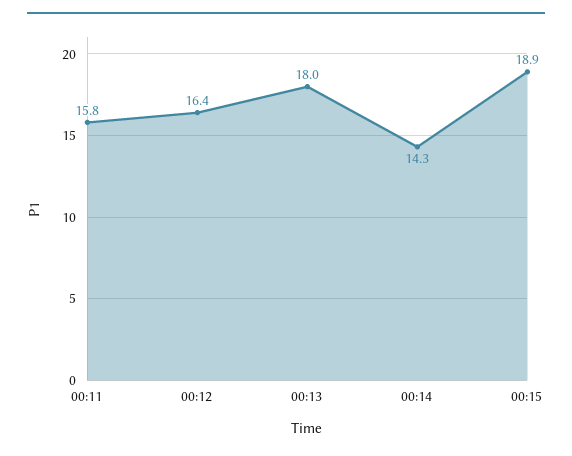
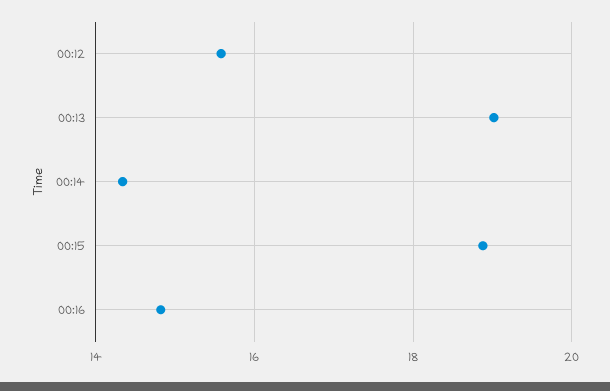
00:11: 15.8 -> none
00:12: 16.4 -> 15.6
00:13: 18 -> 19
00:16: none -> 14.8

